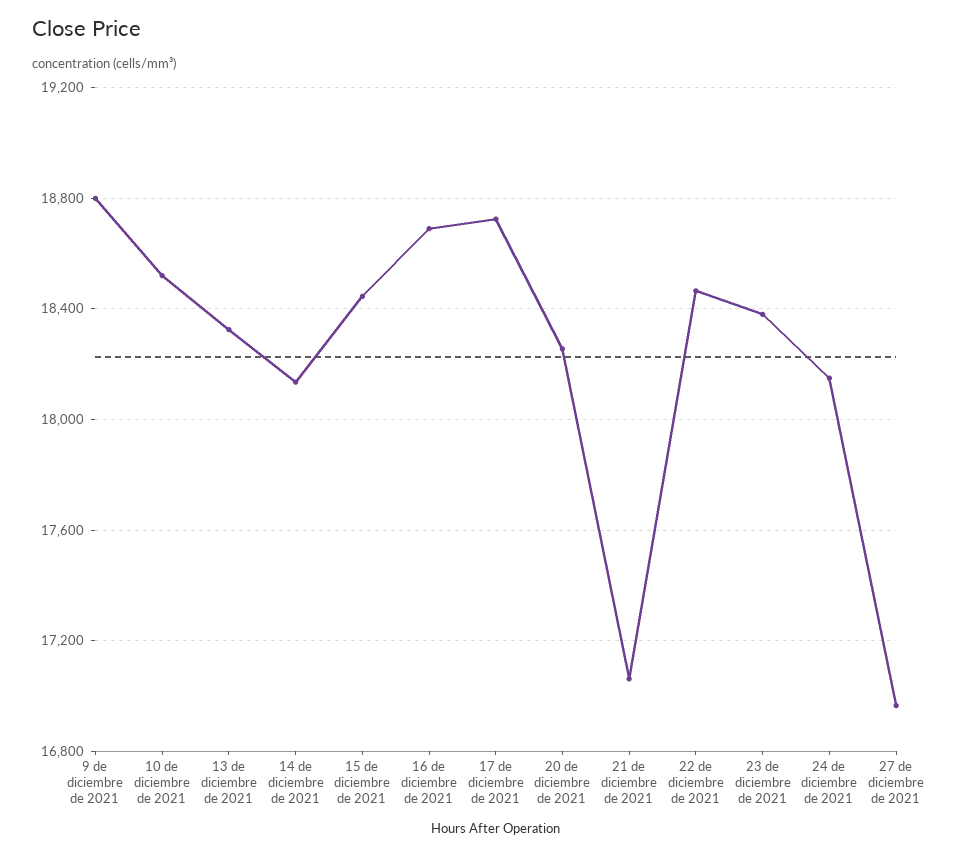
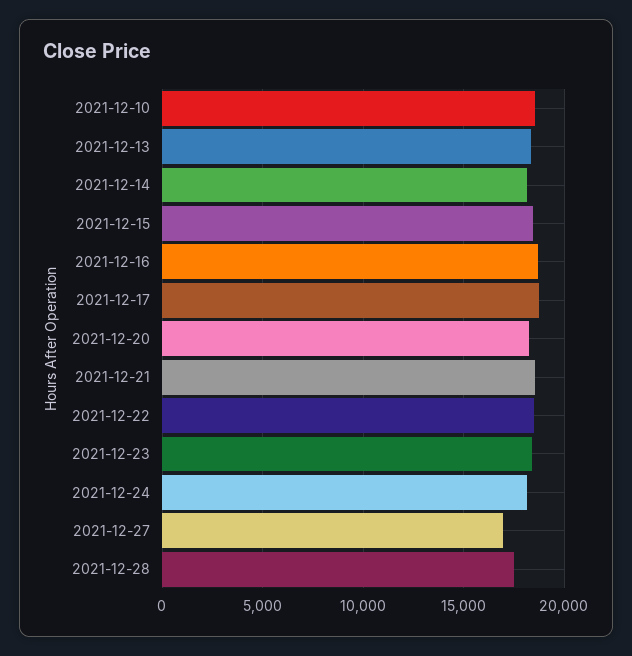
9 de diciembre de 2021: 18800 -> none
21 de diciembre de 2021: 17050 -> 18500
2021-12-28: none -> 17500

